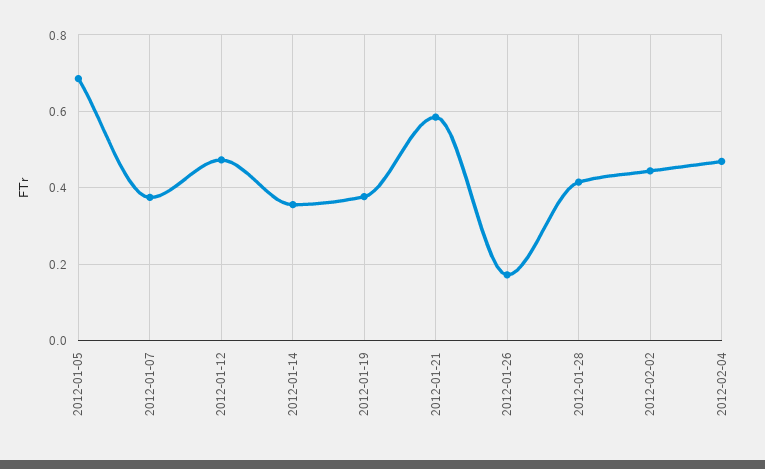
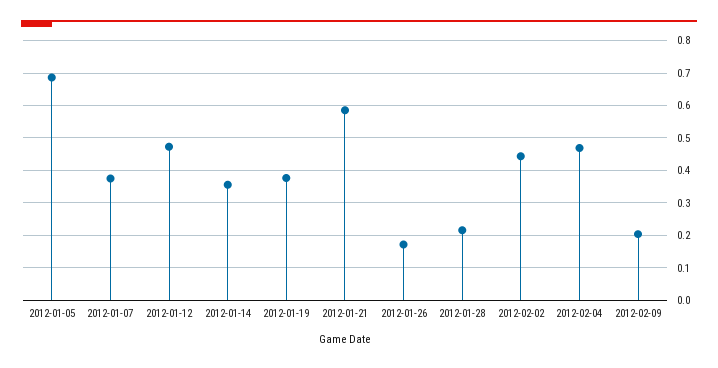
2012-01-28: 0.42 -> 0.22
2012-02-09: none -> 0.2

